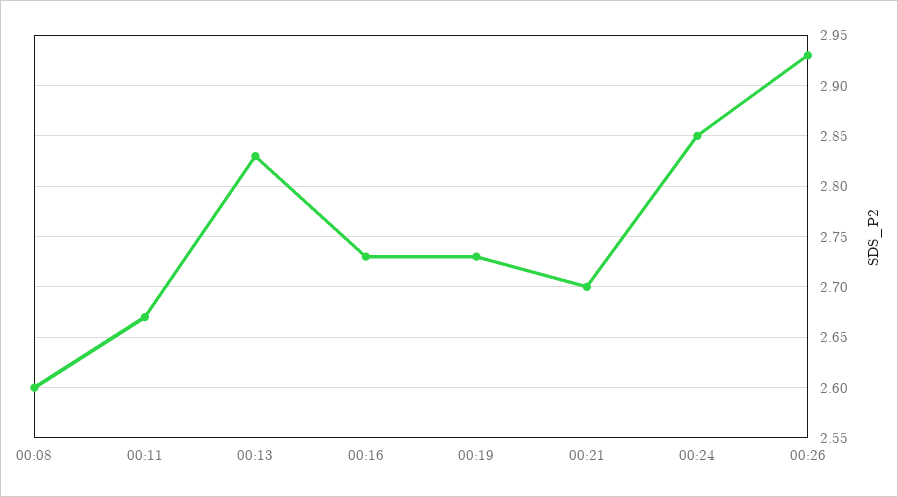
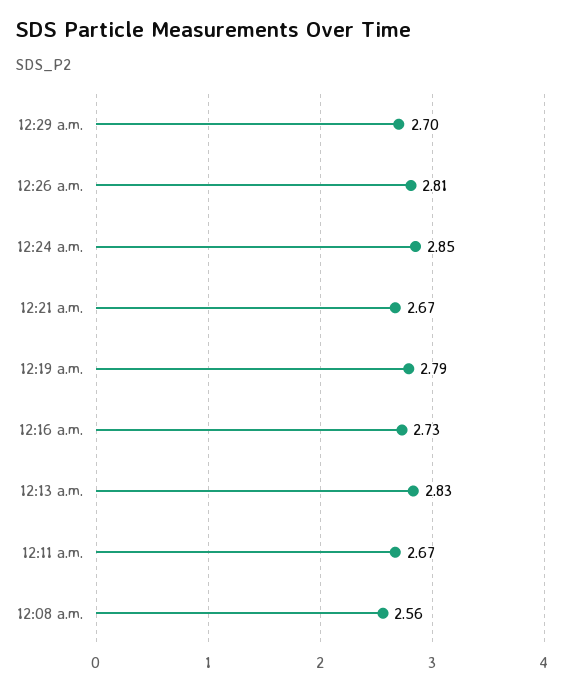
00:08: 2.6 -> 2.56
00:19: 2.73 -> 2.79
00:21: 2.7 -> 2.67
00:26: 2.93 -> 2.81
12:29 a.m.: none -> 2.7

